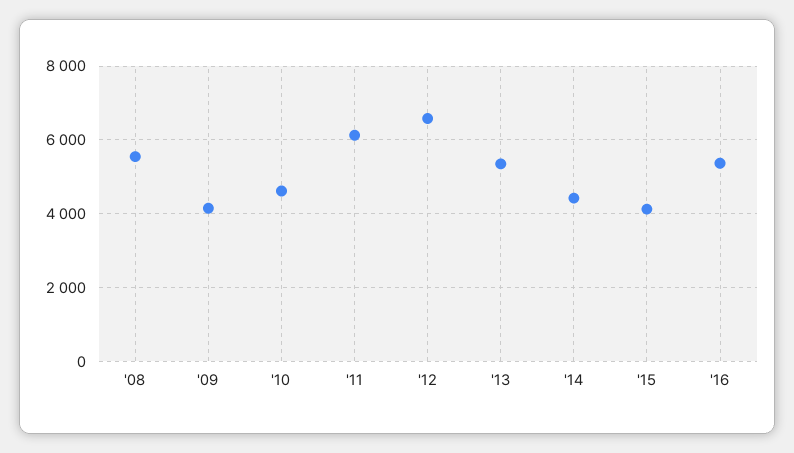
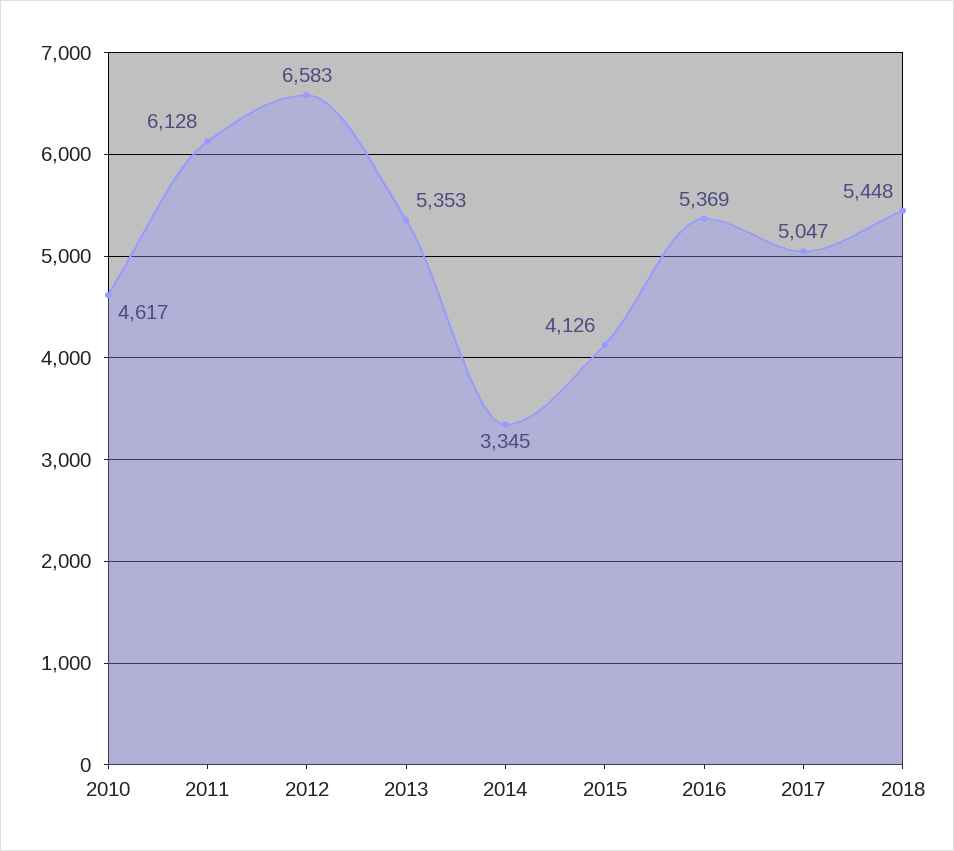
'08: 5600 -> none
'09: 4200 -> none
'14: 4400 -> 3345
2017: none -> 5047
2018: none -> 5448

